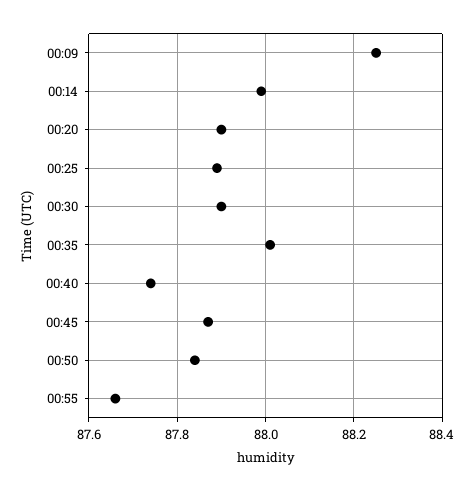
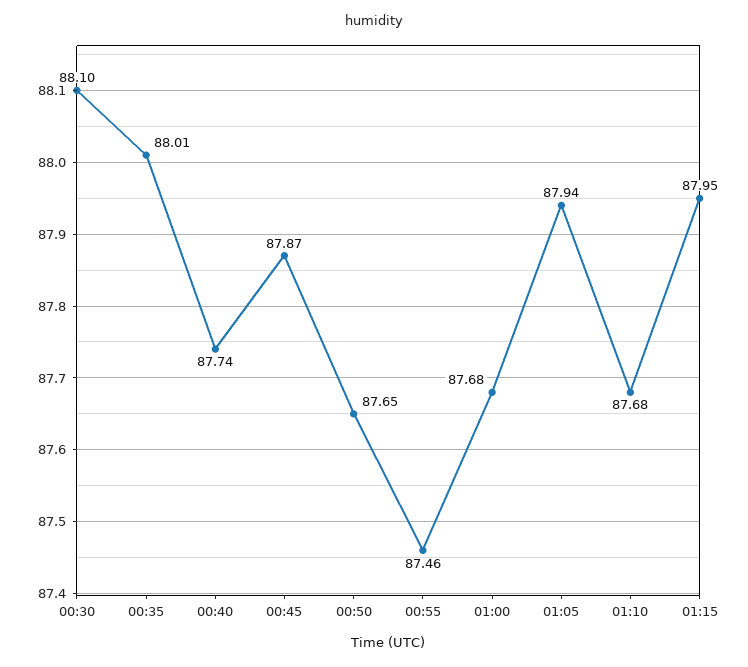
00:09: 88.25 -> none
00:14: 88 -> none
00:20: 87.9 -> none
00:25: 87.9 -> none
00:30: 87.9 -> 88.1
00:50: 87.85 -> 87.65
00:55: 87.65 -> 87.46
01:00: none -> 87.68
01:05: none -> 87.94
01:10: none -> 87.68
01:15: none -> 87.95

